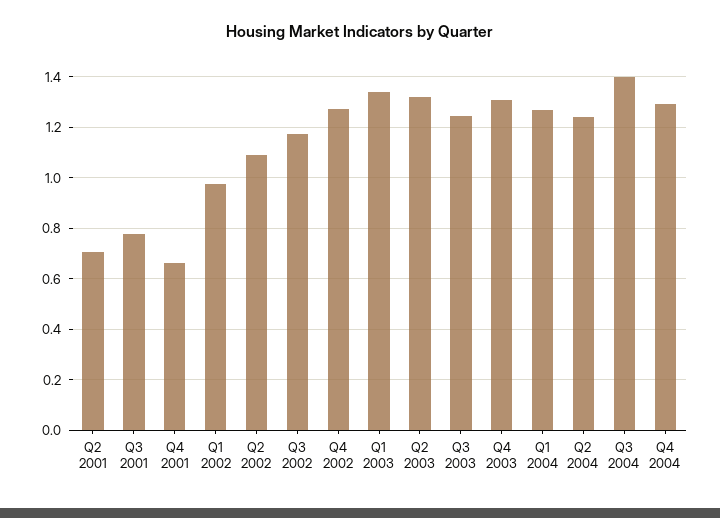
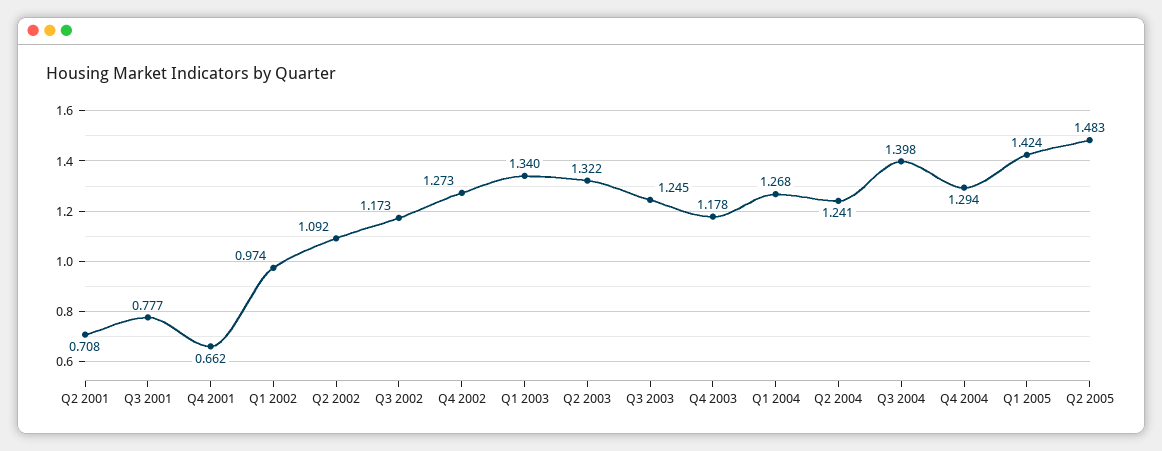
Q4 2003: 1.3 -> 1.178
Q1 2005: none -> 1.424
Q2 2005: none -> 1.483

